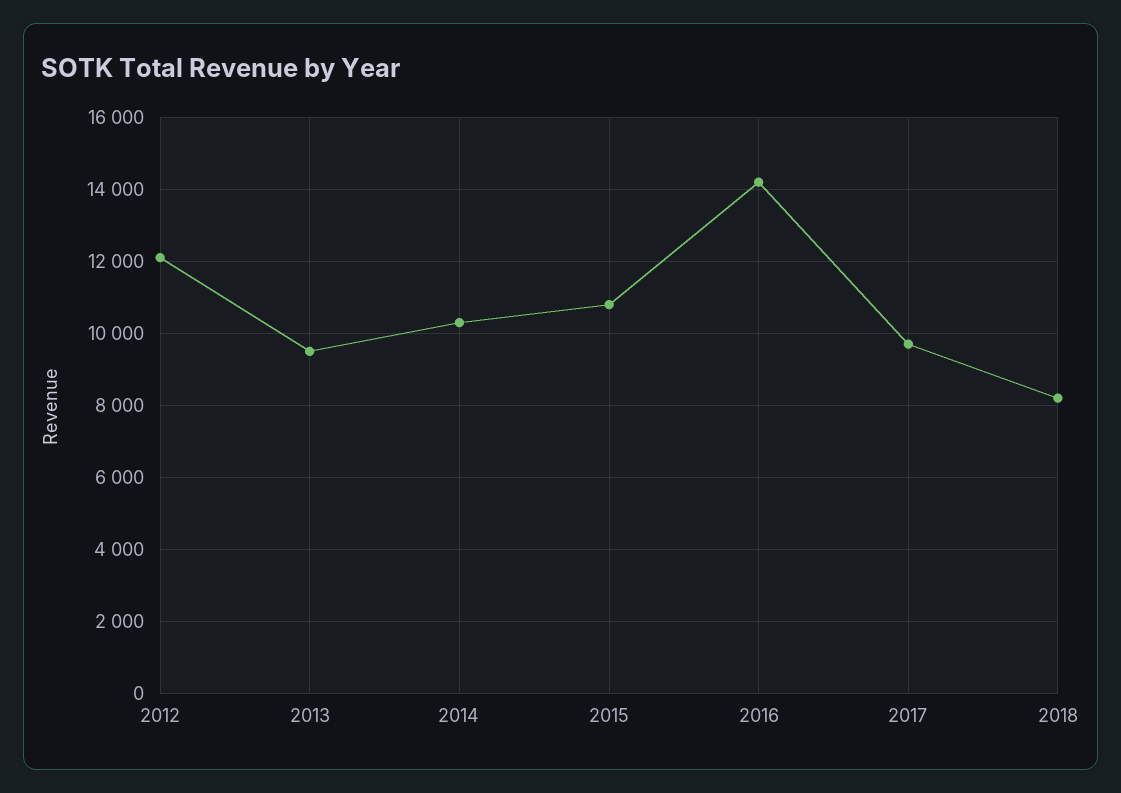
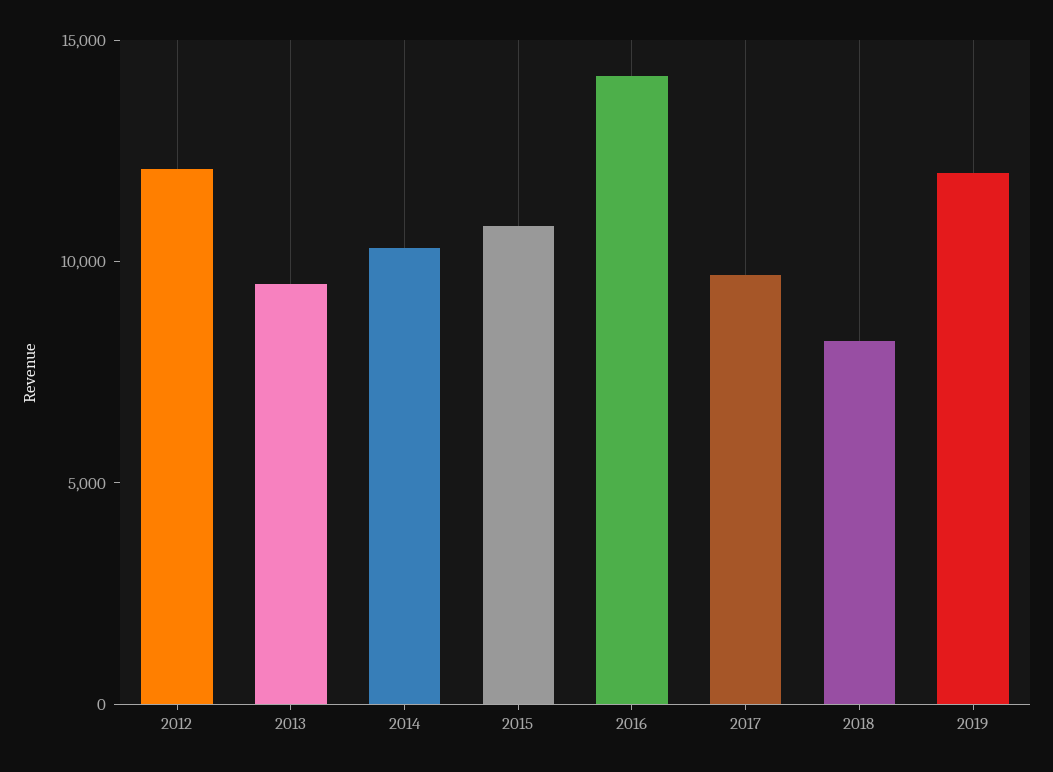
2019: none -> 12000

